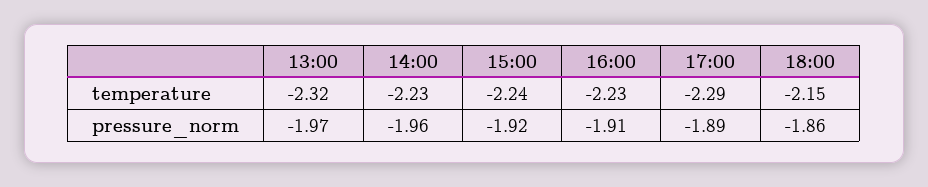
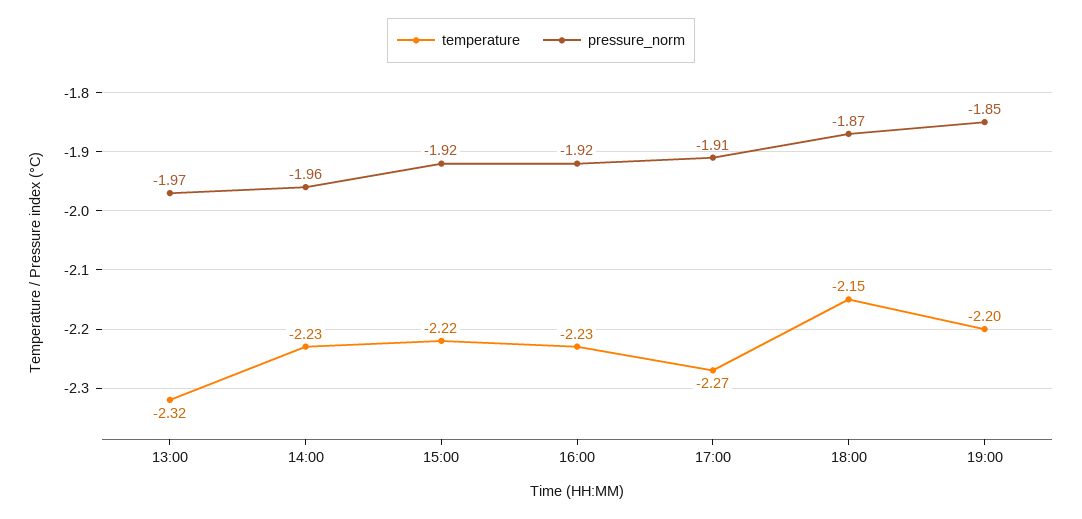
temperature, 15:00: -2.24 -> -2.22
temperature, 17:00: -2.29 -> -2.27
pressure_norm, 16:00: -1.91 -> -1.92
pressure_norm, 17:00: -1.89 -> -1.91
pressure_norm, 18:00: -1.86 -> -1.87
temperature, 19:00: none -> -2.2
pressure_norm, 19:00: none -> -1.85

